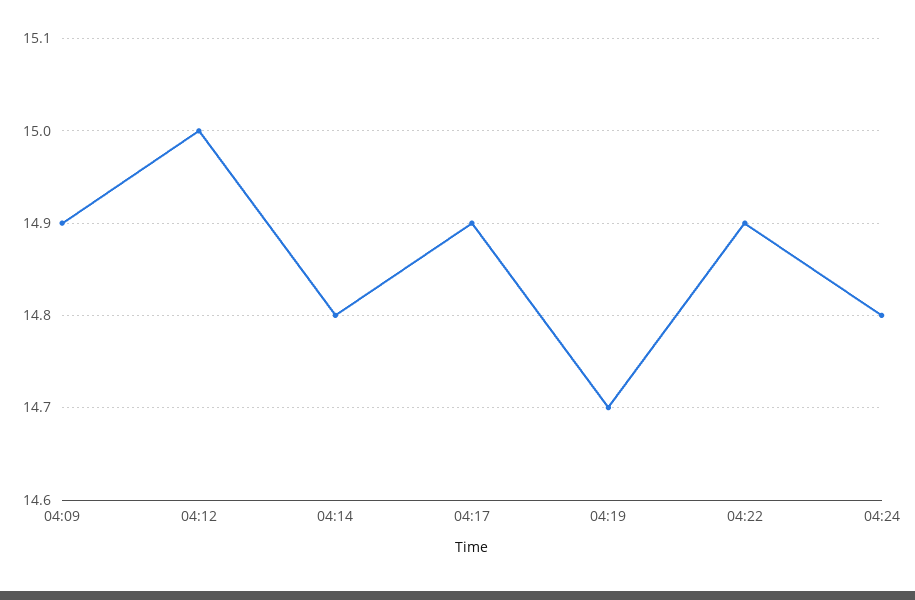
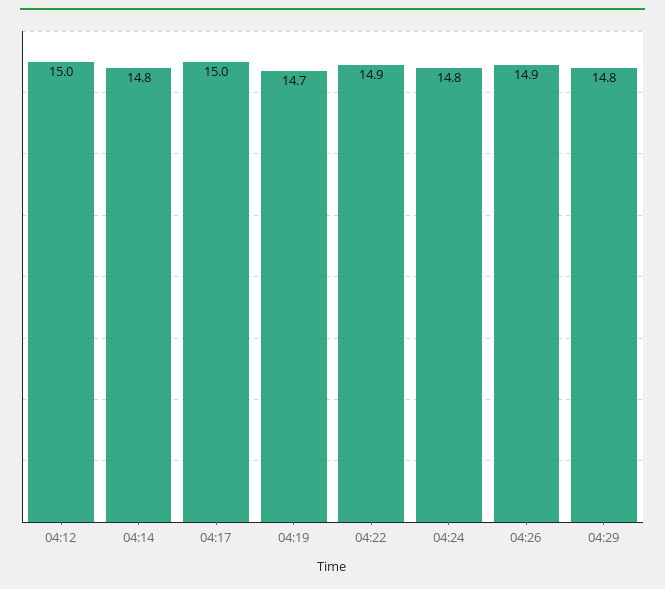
04:09: 14.9 -> none
04:17: 14.9 -> 15
04:26: none -> 14.9
04:29: none -> 14.8

